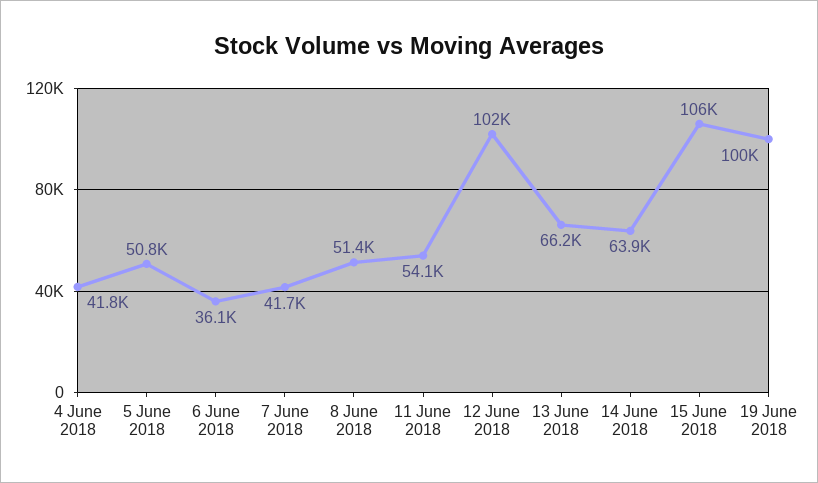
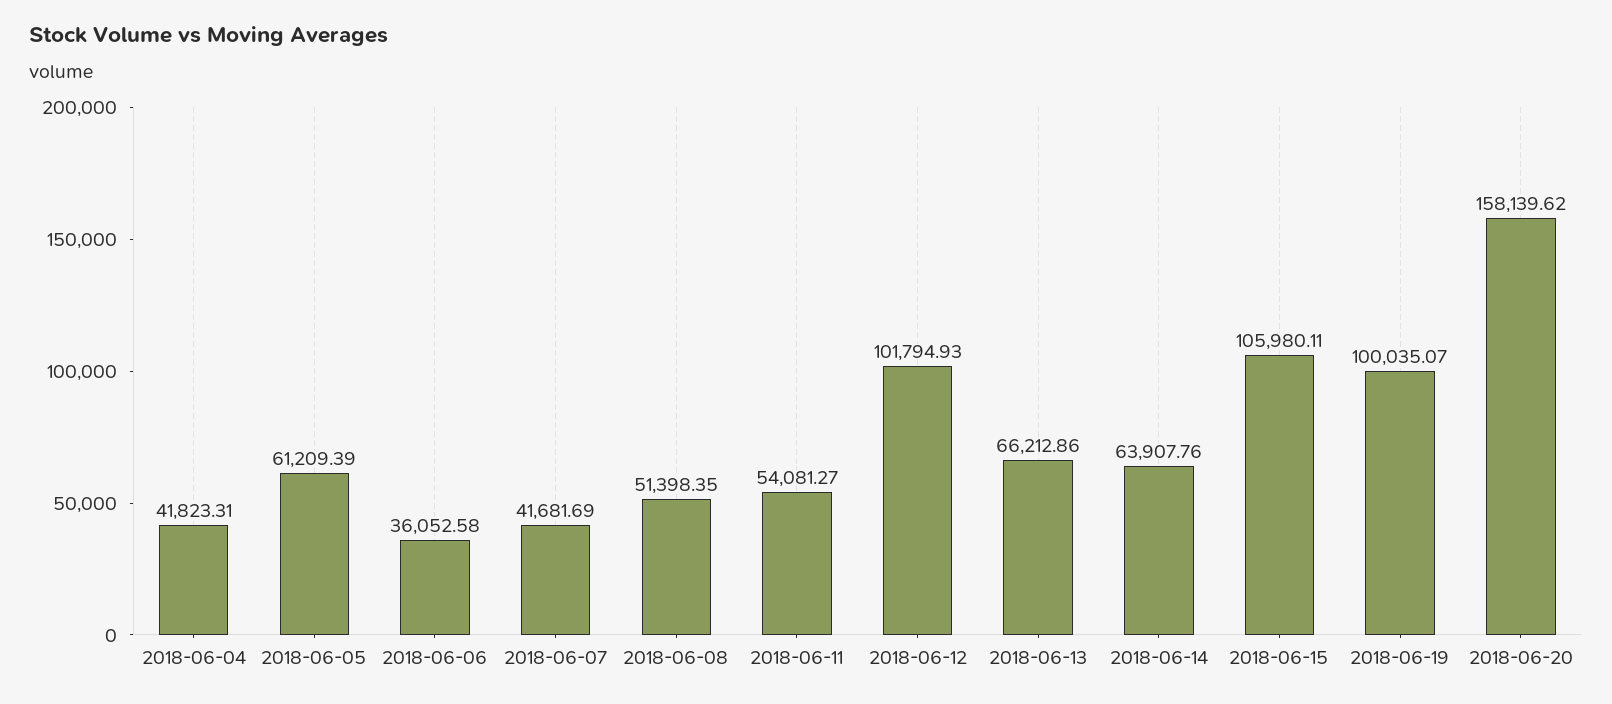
5 June 2018: 50800 -> 61209.39
2018-06-20: none -> 158139.62

